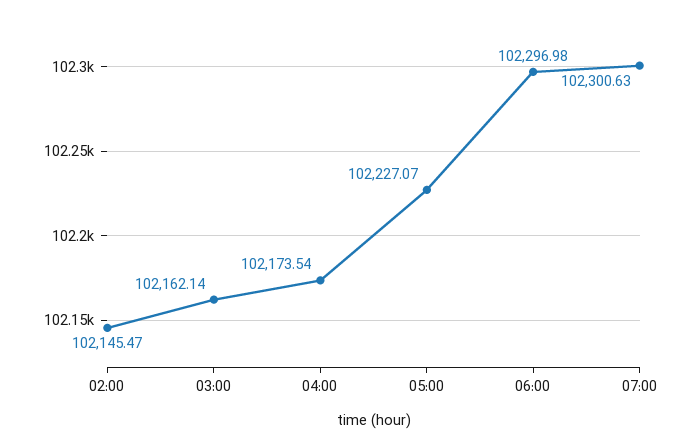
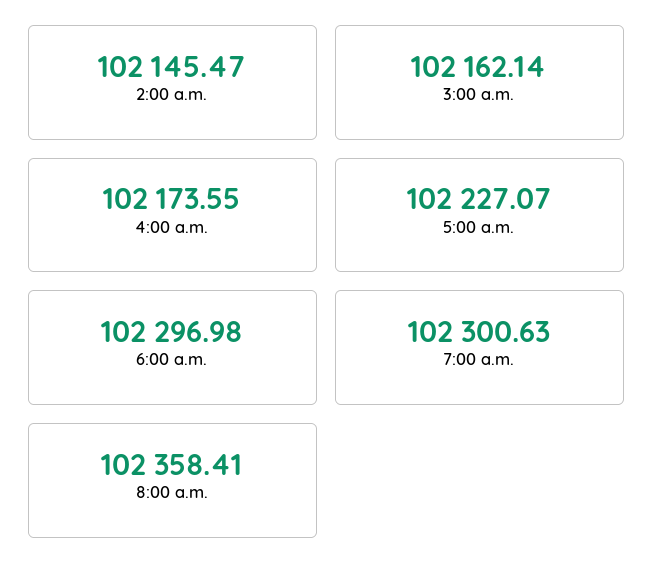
04:00: 102173.54 -> 102173.55
8:00 a.m.: none -> 102358.41

